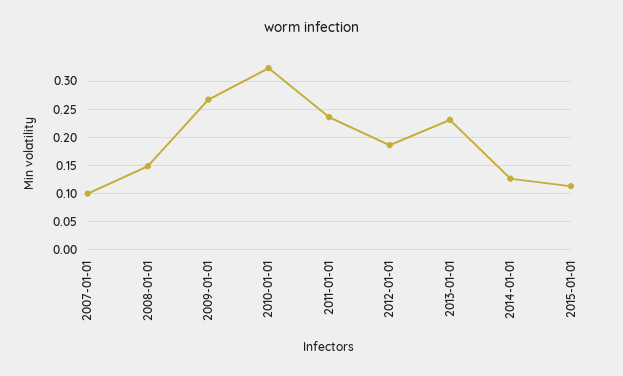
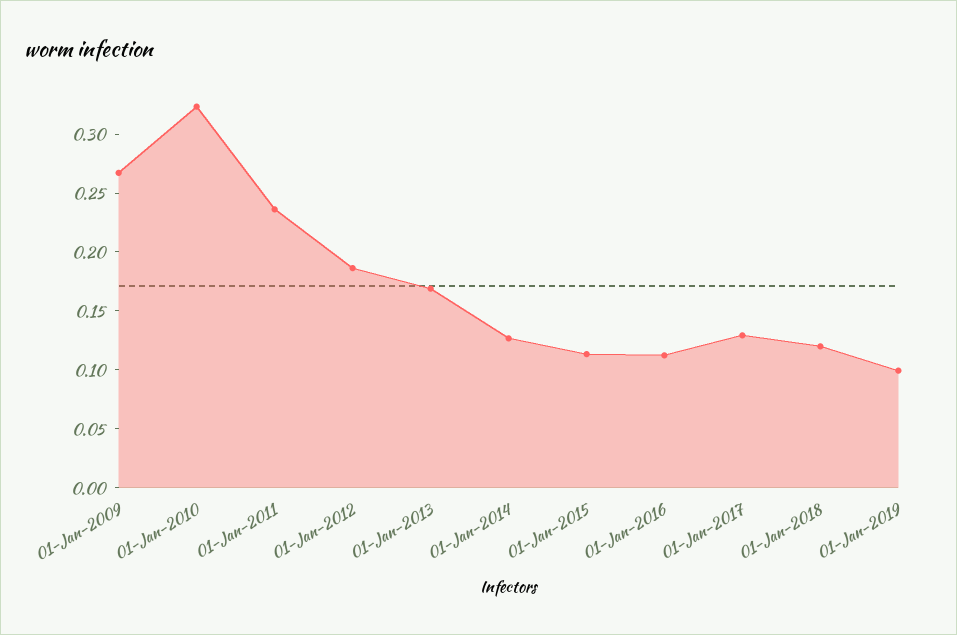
2007-01-01: 0.1 -> none
2008-01-01: 0.15 -> none
2013-01-01: 0.225 -> 0.17
01-Jan-2016: none -> 0.11
01-Jan-2017: none -> 0.13
01-Jan-2018: none -> 0.12
01-Jan-2019: none -> 0.1

